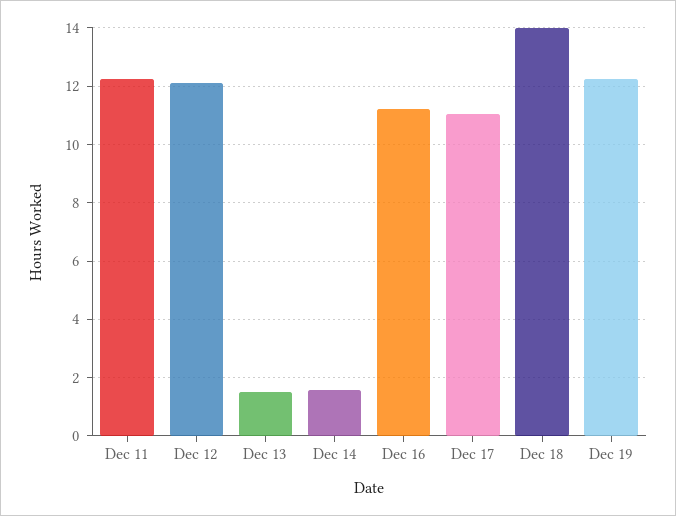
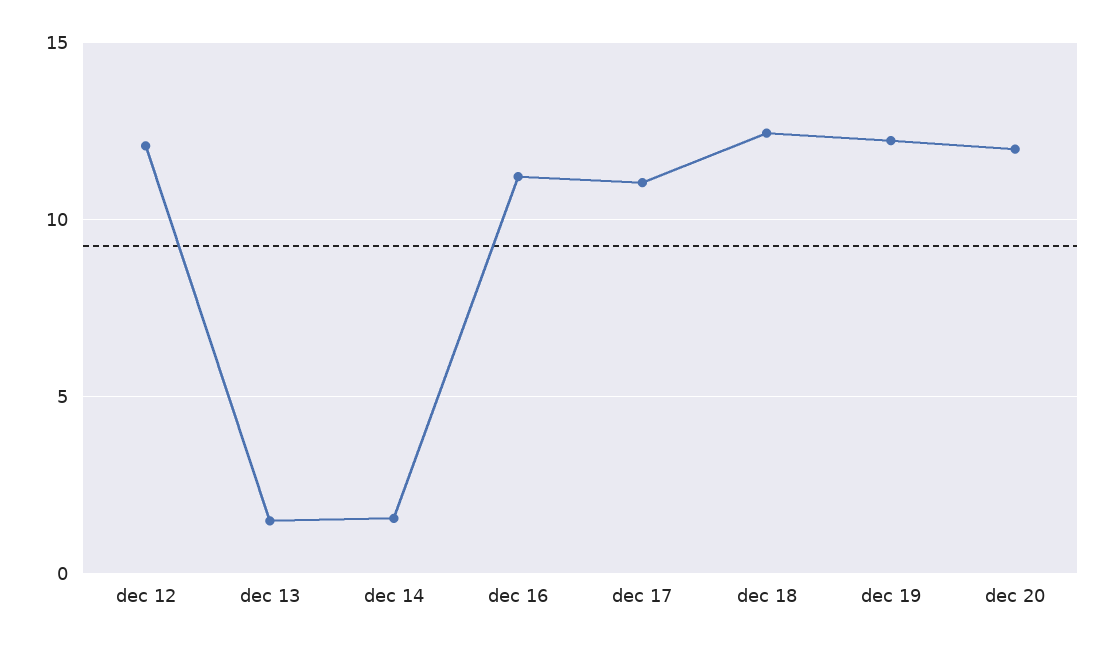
Dec 11: 12.25 -> none
Dec 18: 14 -> 12.5
dec 20: none -> 12

